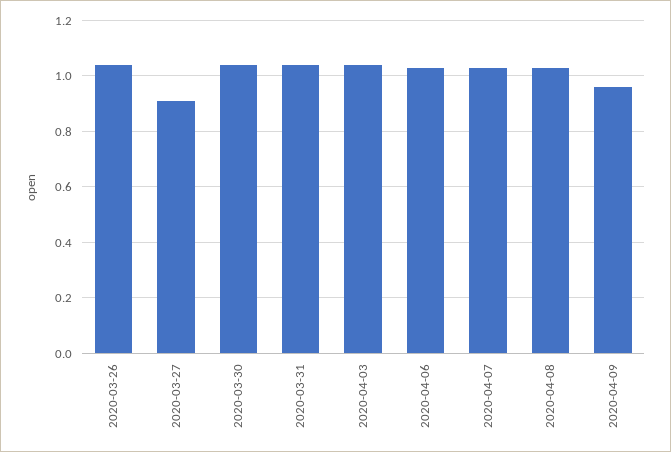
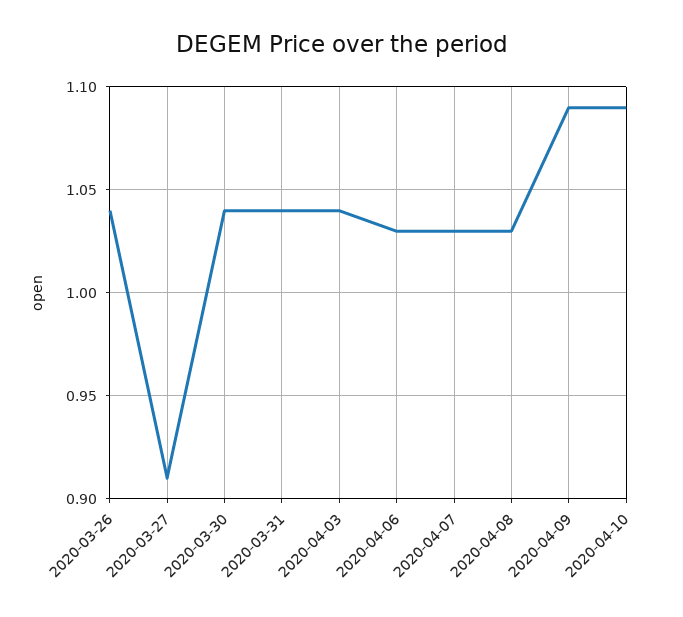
2020-04-09: 0.95 -> 1.09
2020-04-10: none -> 1.09

